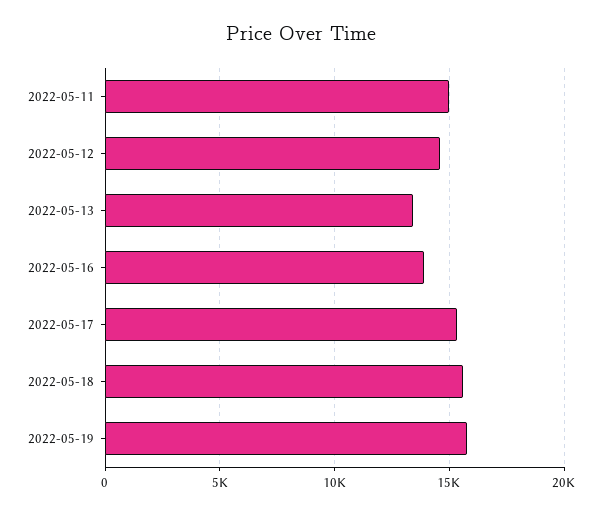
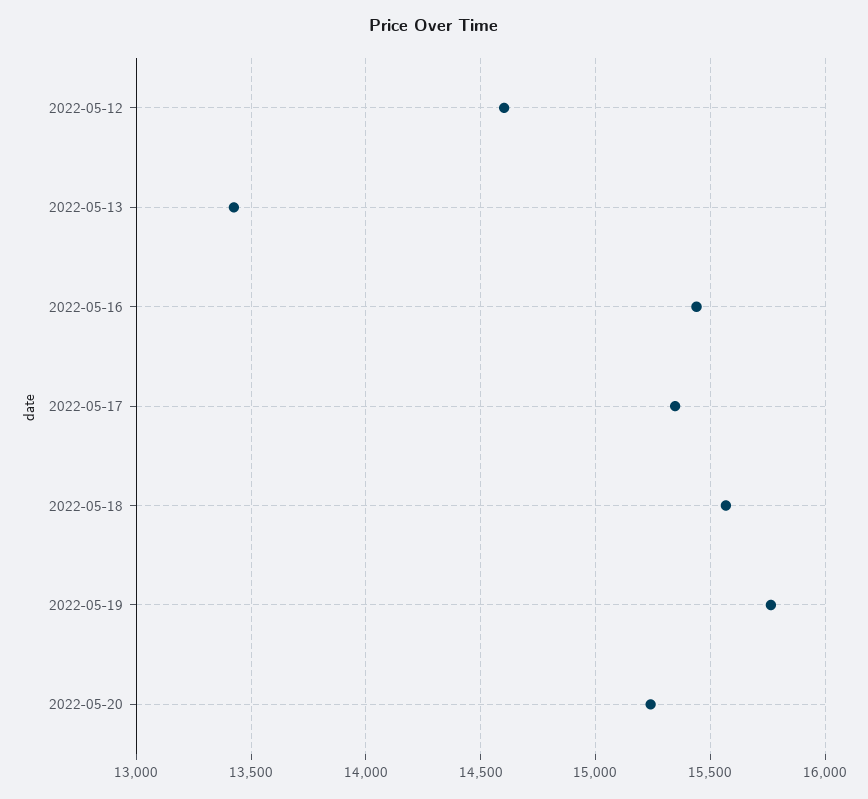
2022-05-11: 15000 -> none
2022-05-16: 14000 -> 15450
2022-05-20: none -> 15250

